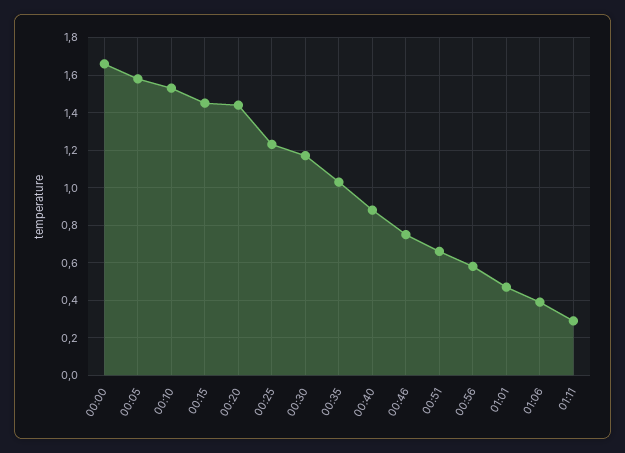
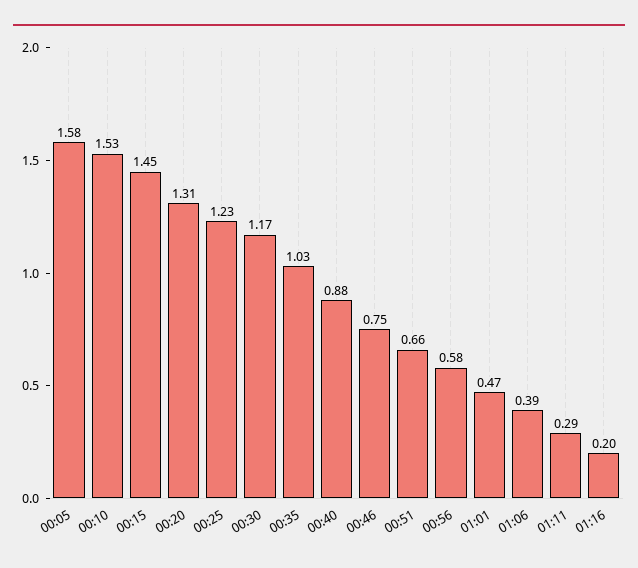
00:00: 1.65 -> none
00:20: 1.45 -> 1.31
01:16: none -> 0.2

